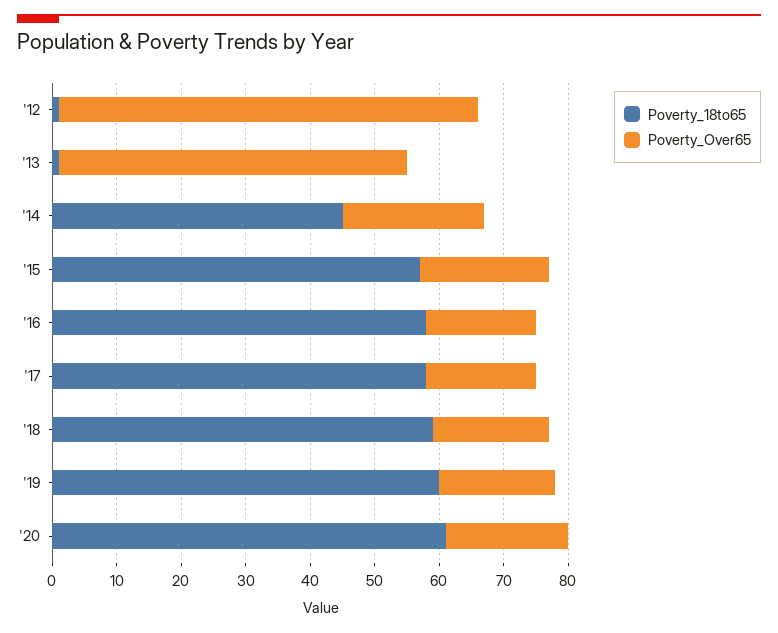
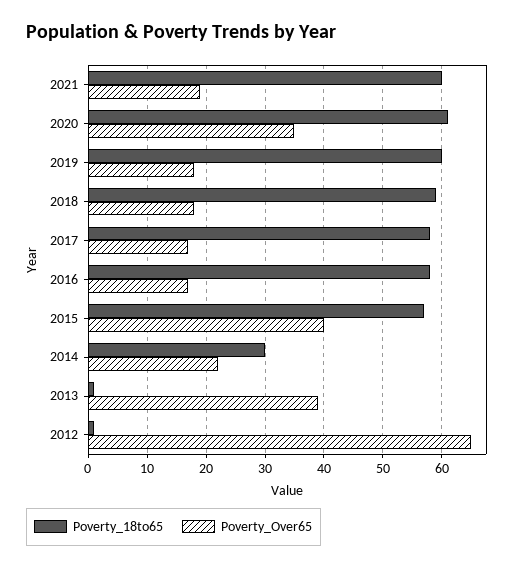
Poverty_Over65, '13: 55 -> 40
Poverty_18to65, '14: 45 -> 30
Poverty_Over65, '15: 20 -> 40
Poverty_Over65, '20: 20 -> 35
Poverty_18to65, 2021: none -> 60
Poverty_Over65, 2021: none -> 20

